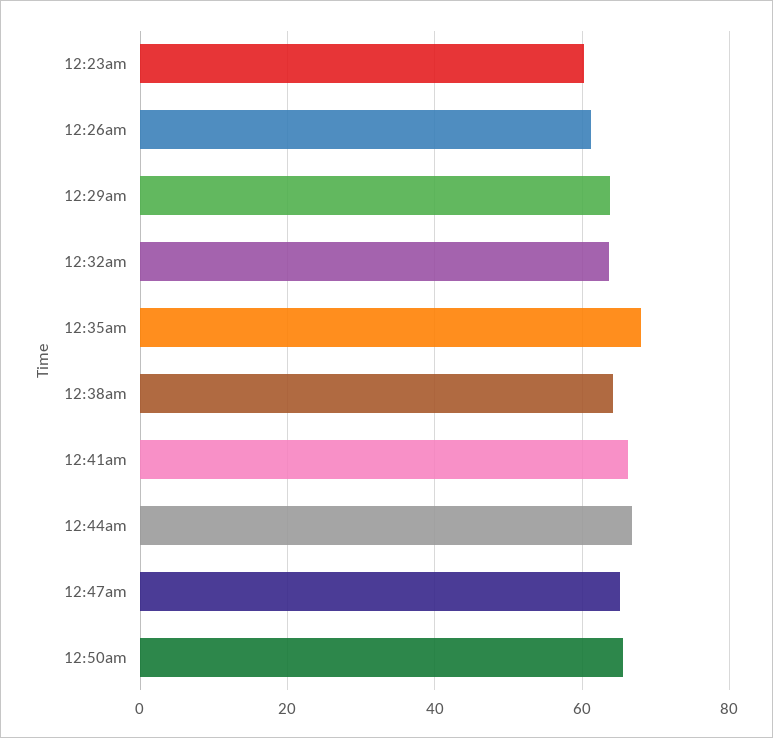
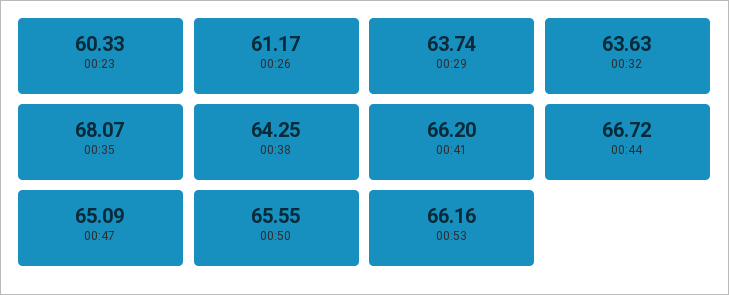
00:53: none -> 66.16

